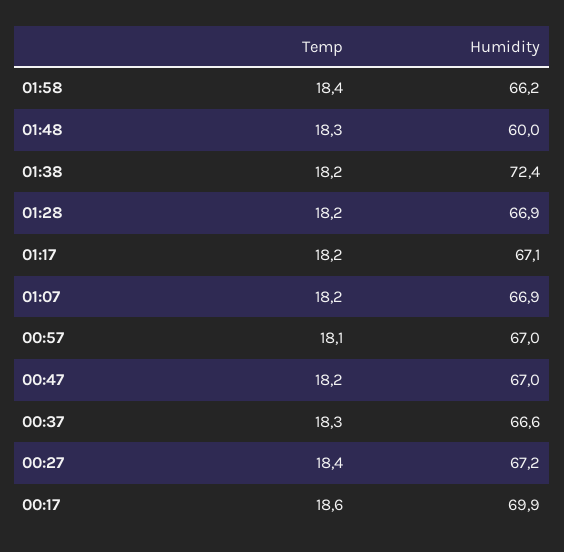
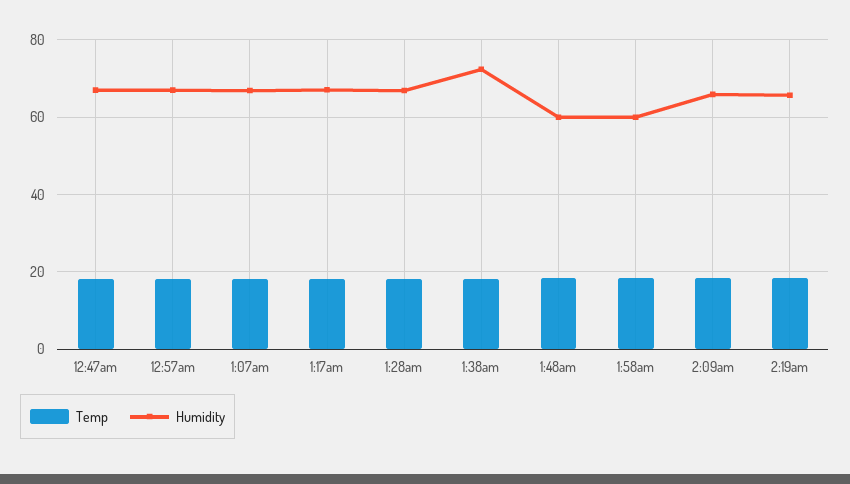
Humidity, 01:58: 66.2 -> 60
Temp, 00:37: 18.3 -> none
Humidity, 00:37: 66.6 -> none
Temp, 00:27: 18.4 -> none
Humidity, 00:27: 67.2 -> none
Temp, 00:17: 18.6 -> none
Humidity, 00:17: 69.9 -> none
Temp, 2:09am: none -> 18
Humidity, 2:09am: none -> 66
Temp, 2:19am: none -> 18
Humidity, 2:19am: none -> 66

